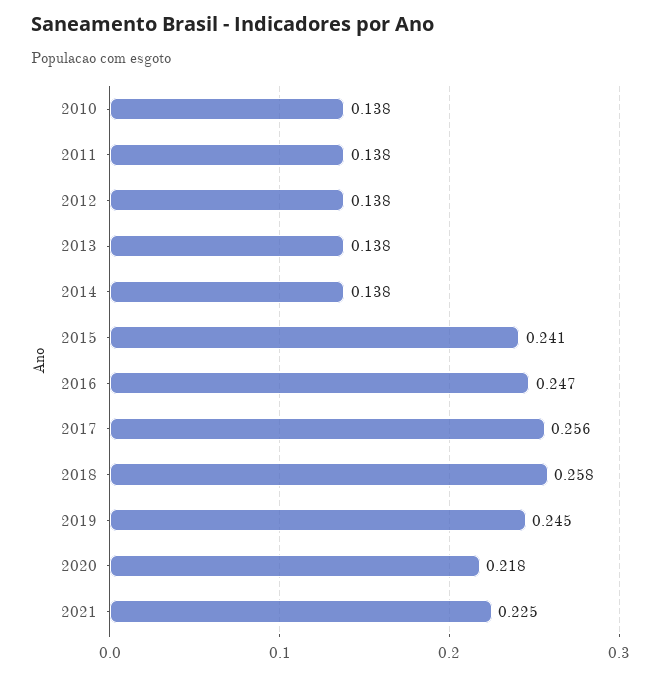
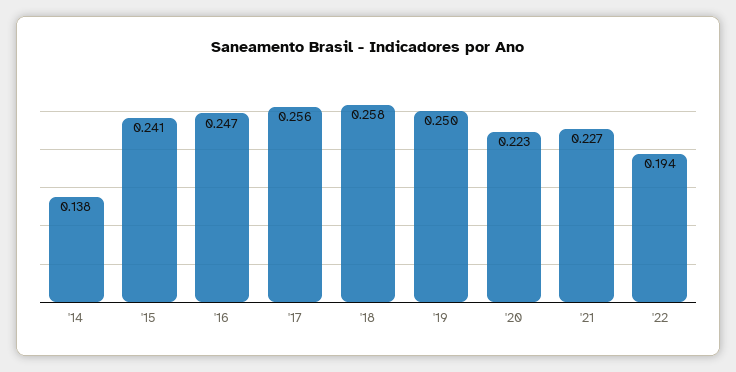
2010: 0.138 -> none
2011: 0.138 -> none
2012: 0.138 -> none
2013: 0.138 -> none
2019: 0.245 -> 0.25
2020: 0.218 -> 0.223
2021: 0.225 -> 0.227
'22: none -> 0.194

